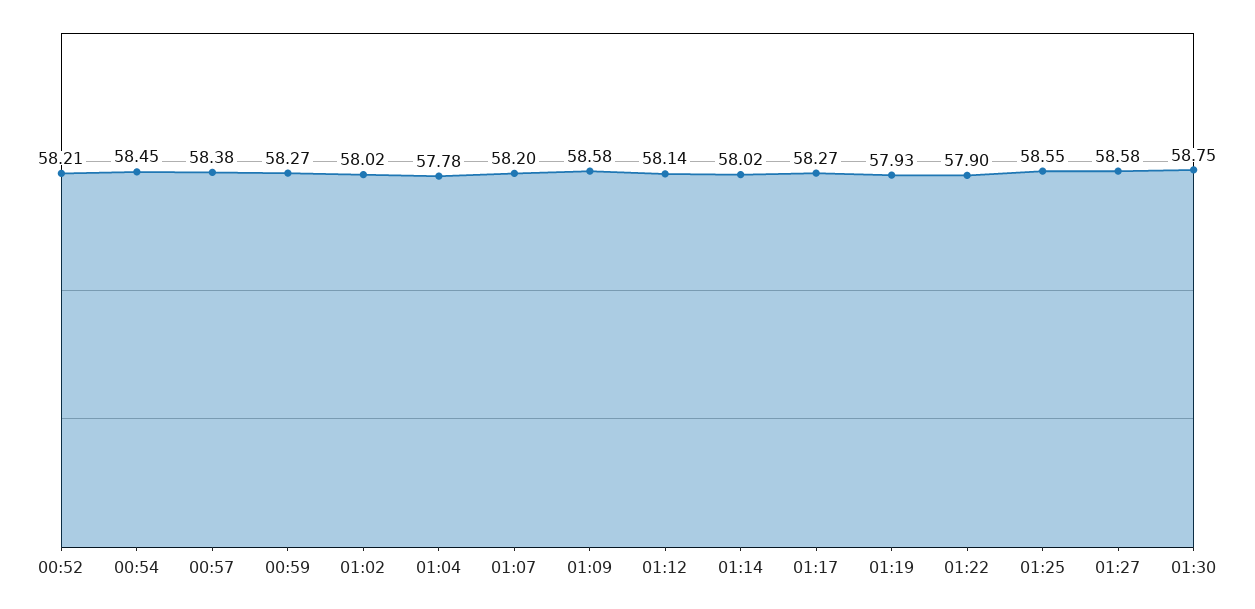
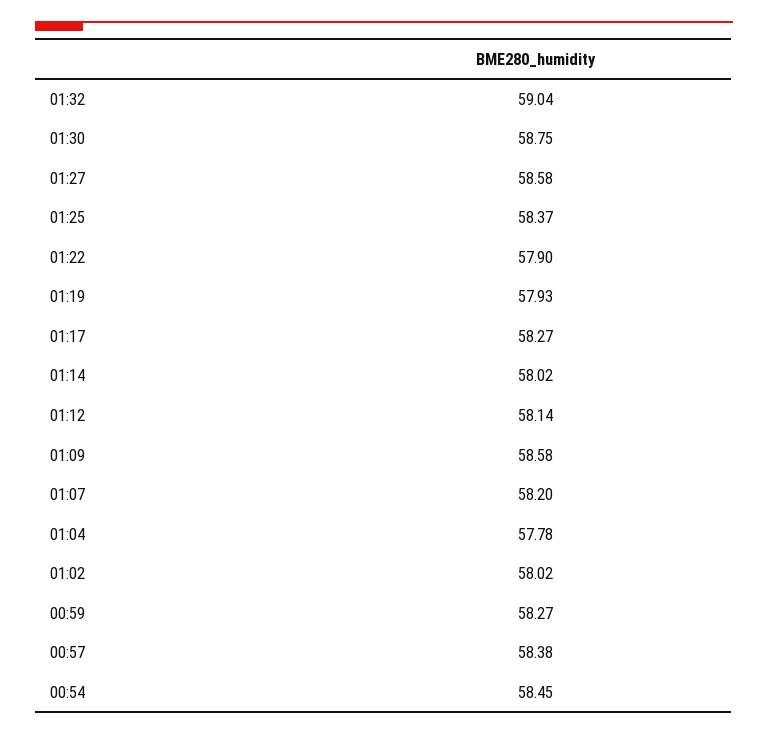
00:52: 58.21 -> none
01:25: 58.55 -> 58.37
01:32: none -> 59.04

